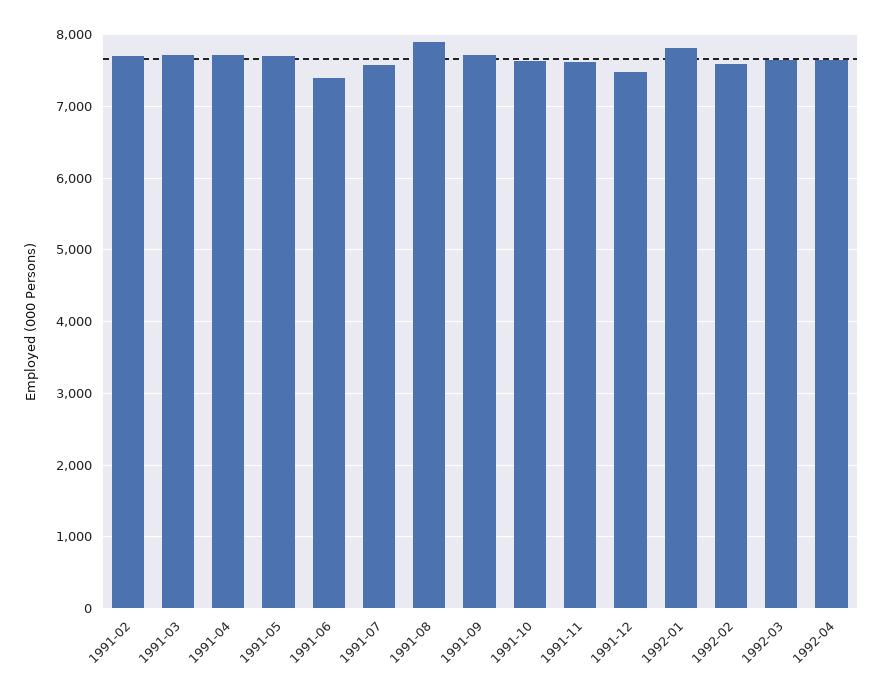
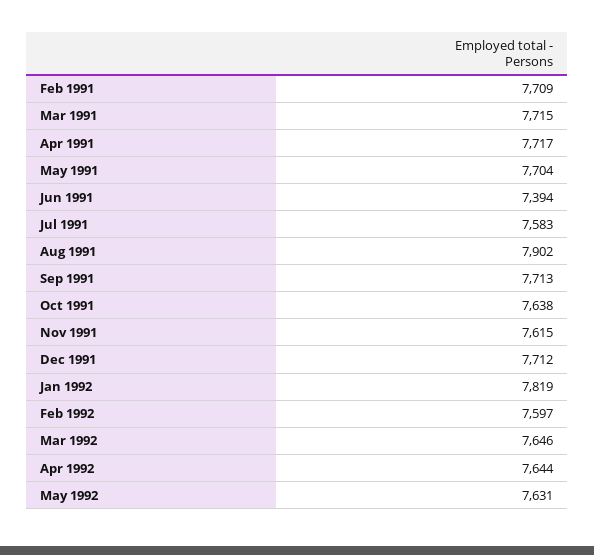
1991-12: 7500 -> 7712
May 1992: none -> 7631

